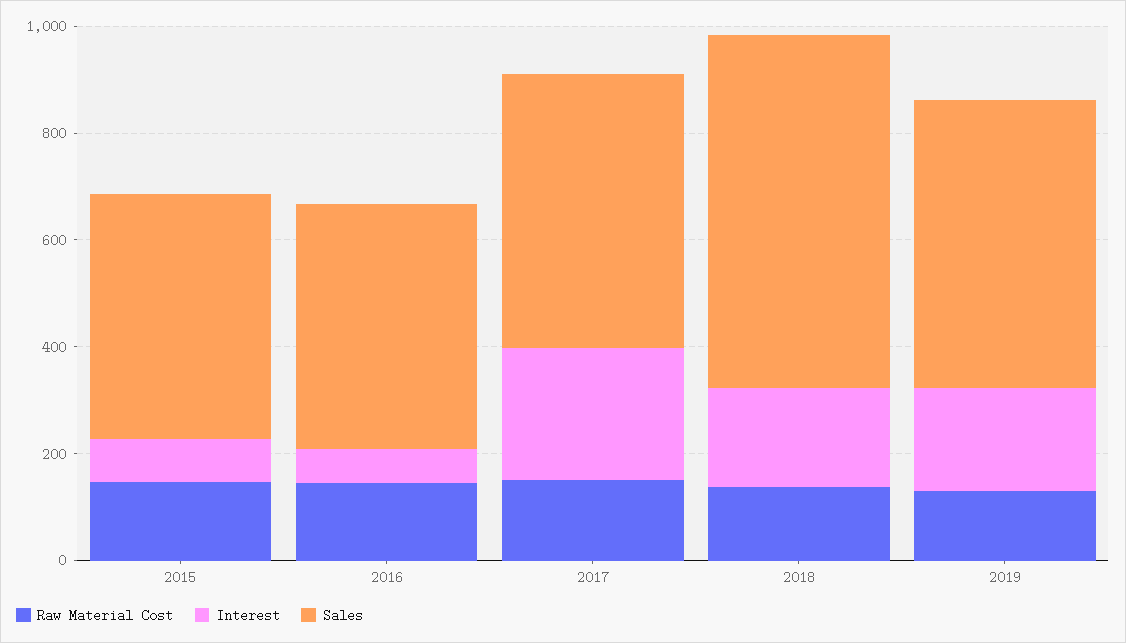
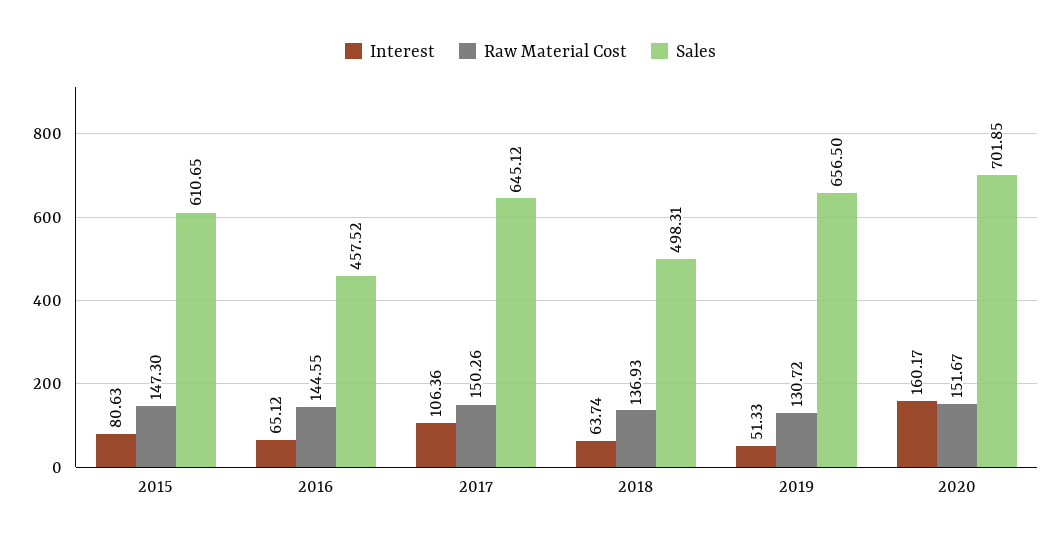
Sales, 2015: 450 -> 610.65
Interest, 2017: 250 -> 106.36
Sales, 2017: 500 -> 645.12
Interest, 2018: 200 -> 63.74
Sales, 2018: 650 -> 498.31
Interest, 2019: 200 -> 51.33
Sales, 2019: 550 -> 656.5
Interest, 2020: none -> 160.17
Raw Material Cost, 2020: none -> 151.67
Sales, 2020: none -> 701.85

